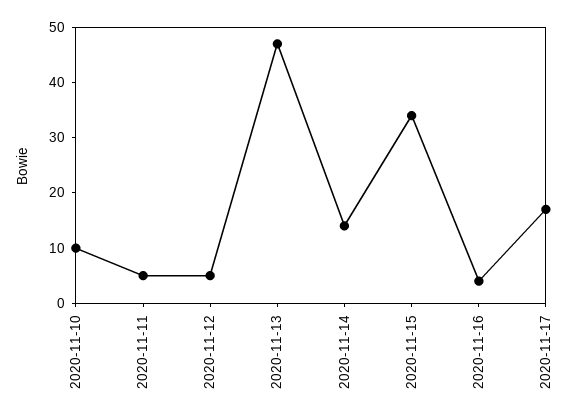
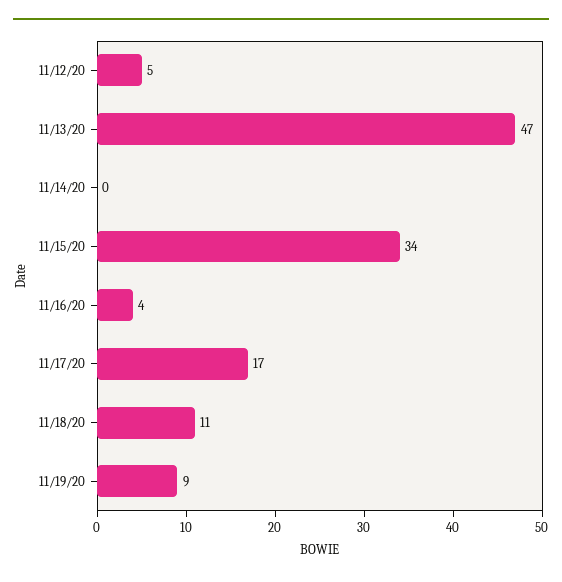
2020-11-10: 10 -> none
2020-11-11: 5 -> none
2020-11-14: 15 -> 0
11/18/20: none -> 11
11/19/20: none -> 9

